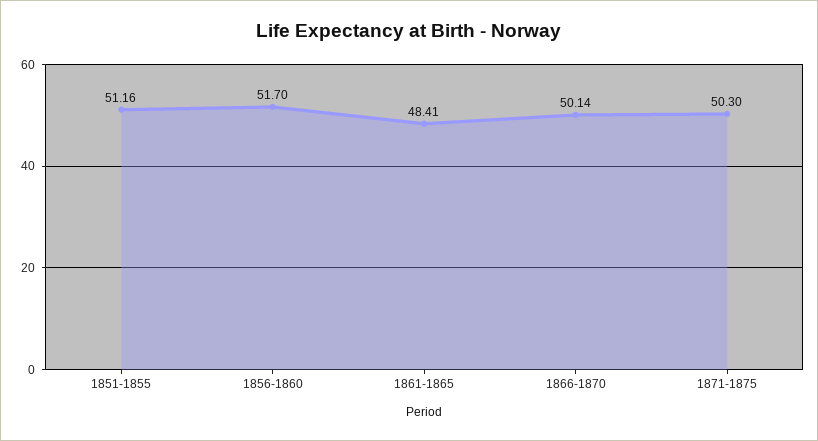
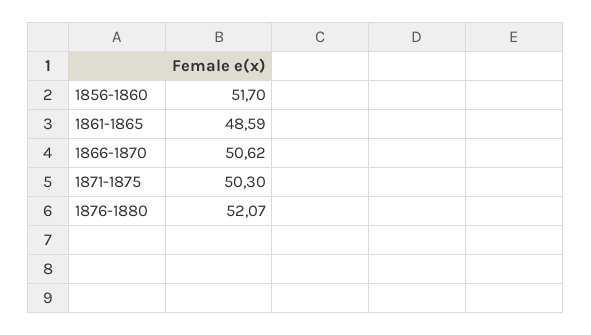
1851-1855: 51.16 -> none
1861-1865: 48.41 -> 48.59
1866-1870: 50.14 -> 50.62
1876-1880: none -> 52.07

